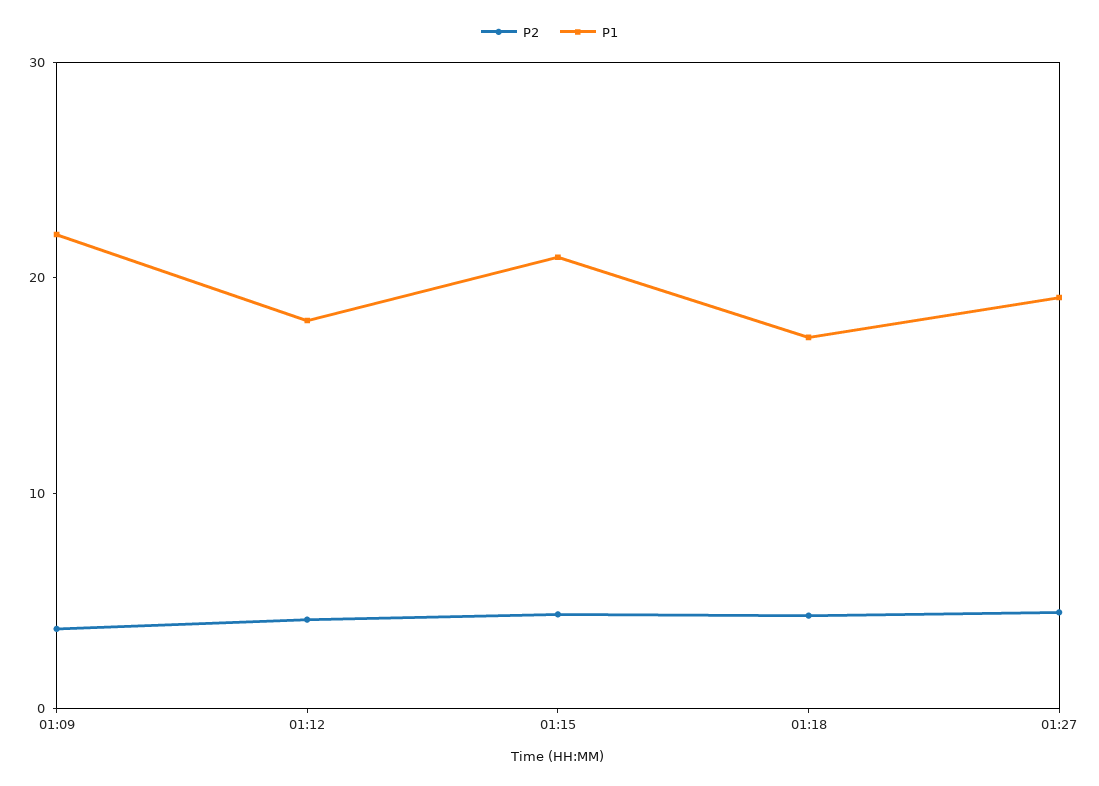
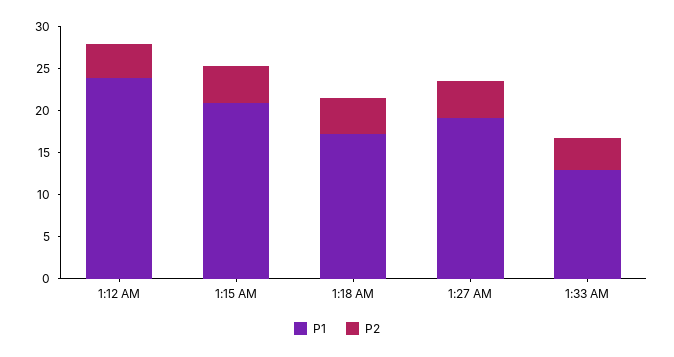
P2, 01:09: 4 -> none
P1, 01:09: 22 -> none
P1, 01:12: 18 -> 24
P1, 1:33 AM: none -> 13
P2, 1:33 AM: none -> 4

